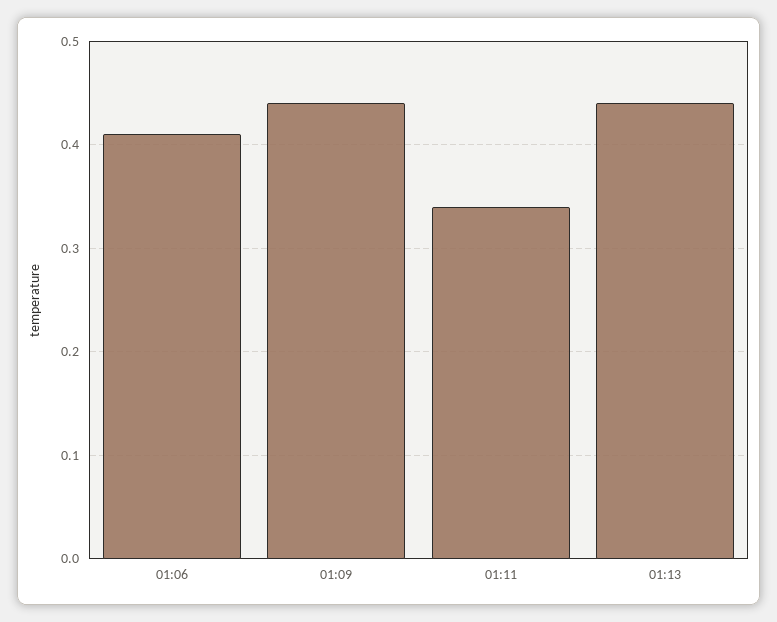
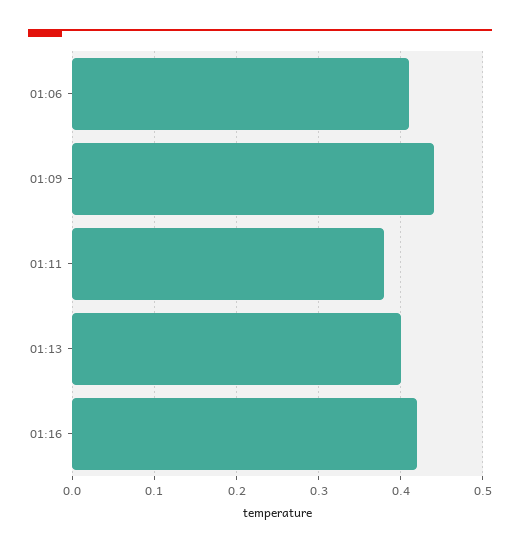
01:11: 0.34 -> 0.38
01:13: 0.44 -> 0.4
01:16: none -> 0.42

